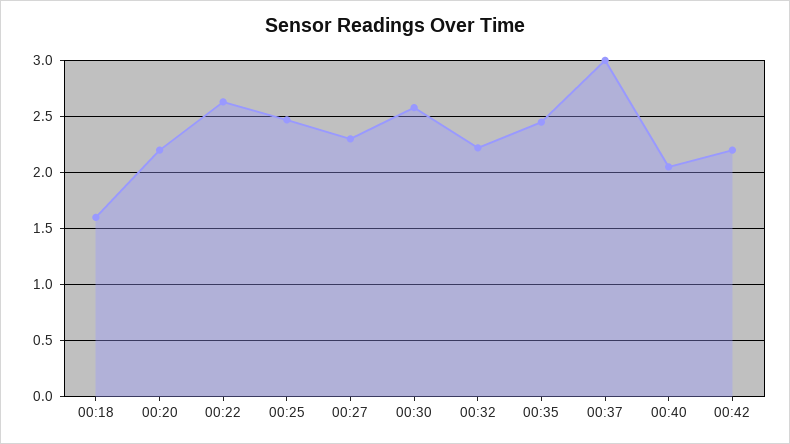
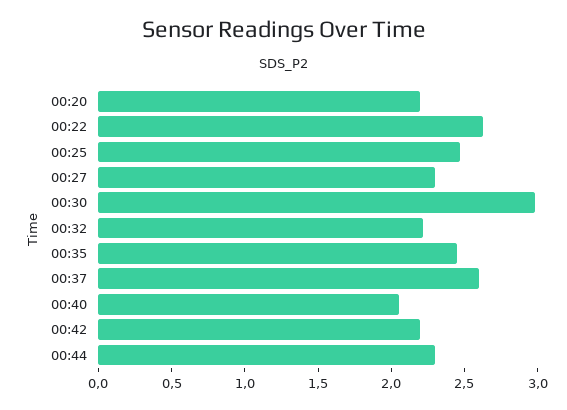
00:18: 1.6 -> none
00:30: 2.6 -> 3
00:37: 3 -> 2.6
00:44: none -> 2.3

